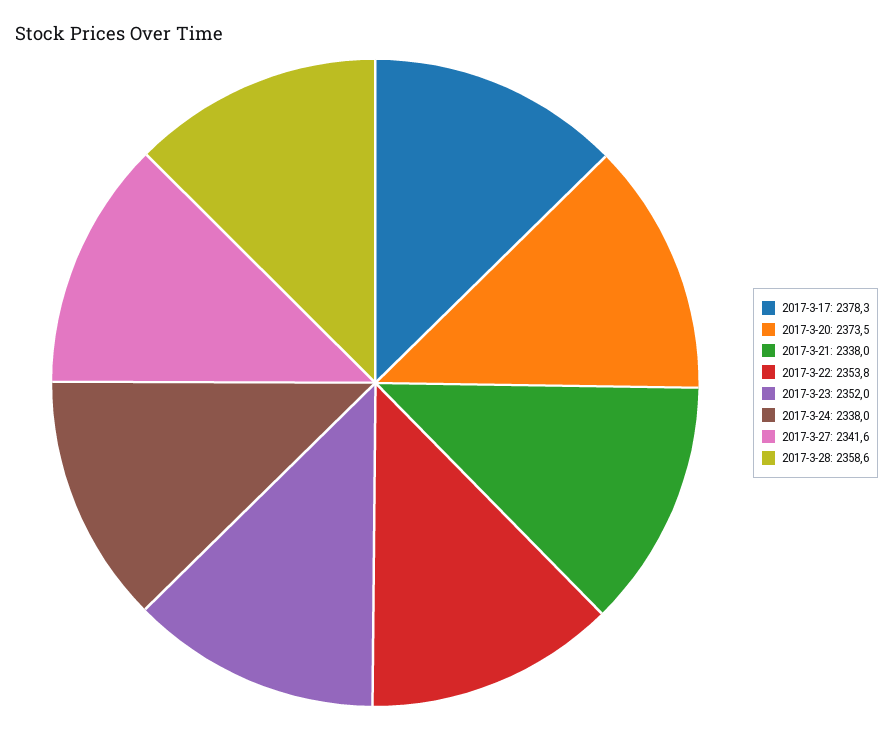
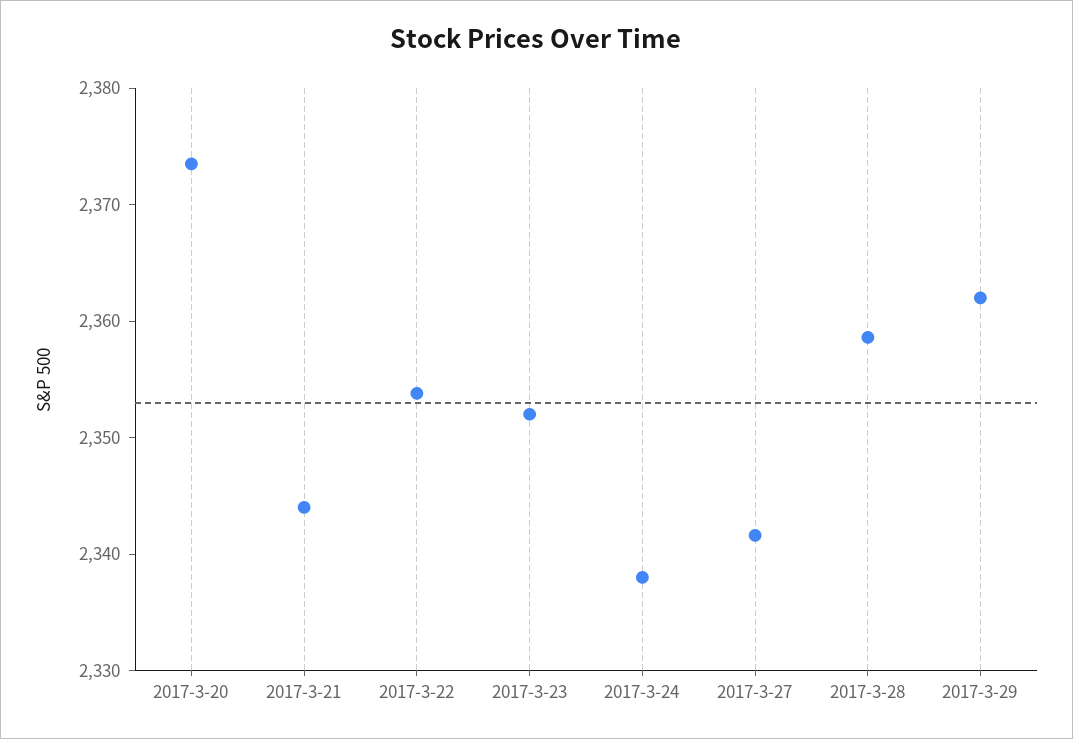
2017-3-17: 2378.3 -> none
2017-3-21: 2338 -> 2344
2017-3-29: none -> 2362

